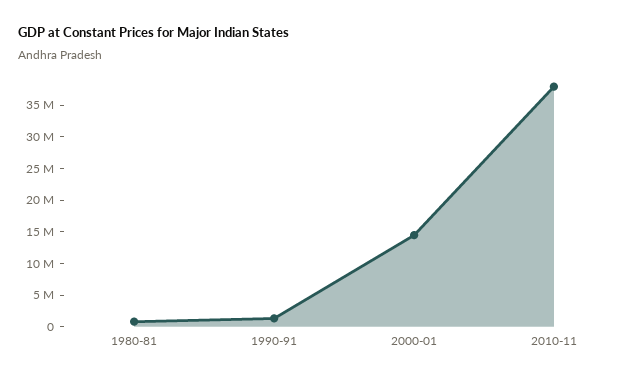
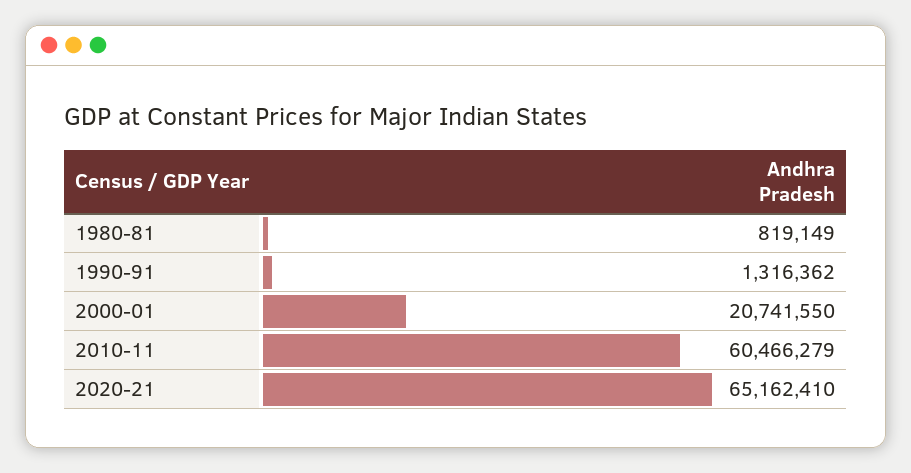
2000-01: 15000000 -> 20741550
2010-11: 37500000 -> 60466279
2020-21: none -> 65162410

